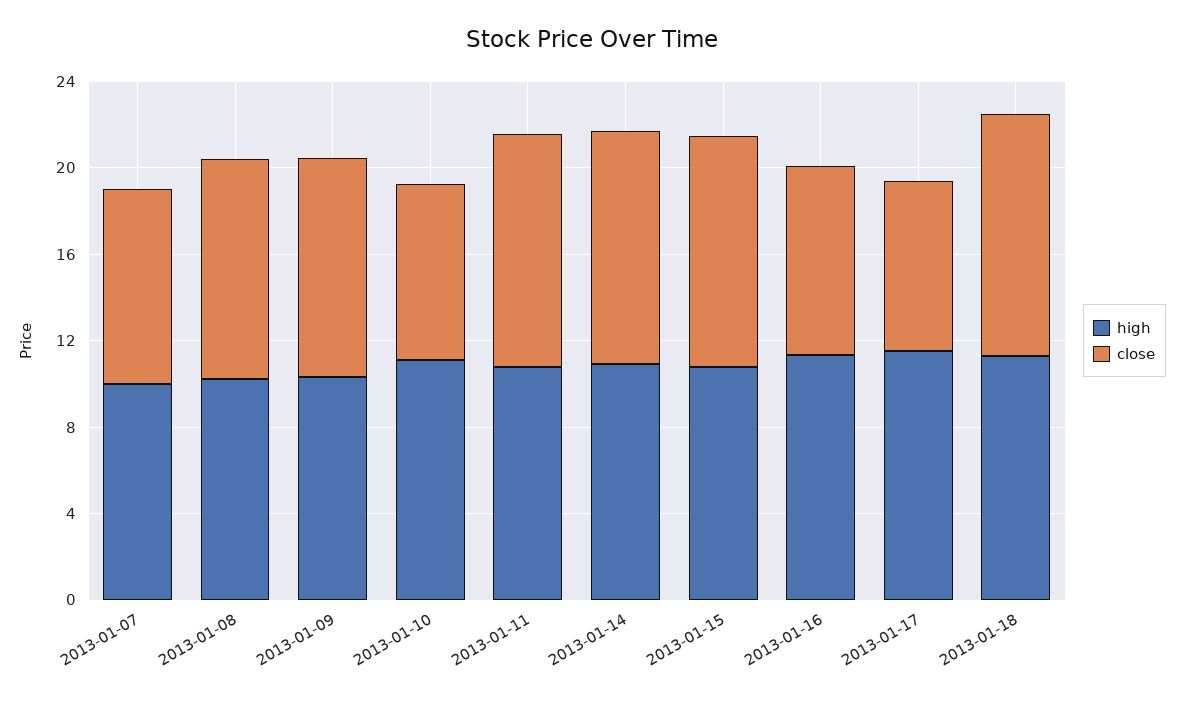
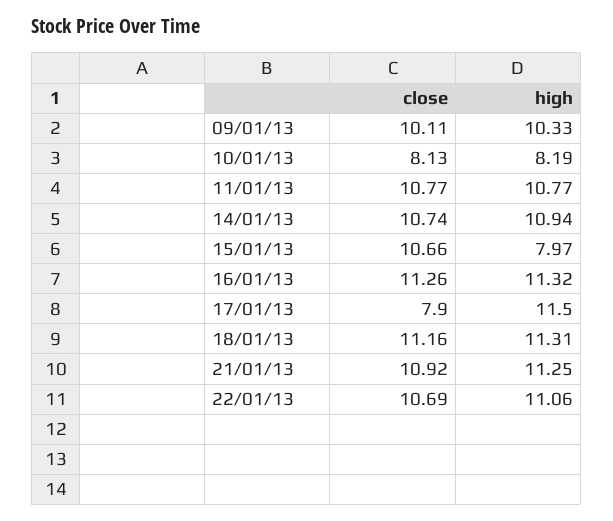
high, 2013-01-07: 10 -> none
close, 2013-01-07: 9 -> none
high, 2013-01-08: 10 -> none
close, 2013-01-08: 10 -> none
high, 2013-01-10: 11 -> 8.19
high, 2013-01-15: 11 -> 7.97
close, 2013-01-16: 9 -> 11.26
close, 21/01/13: none -> 10.92
high, 21/01/13: none -> 11.25
close, 22/01/13: none -> 10.69
high, 22/01/13: none -> 11.06

